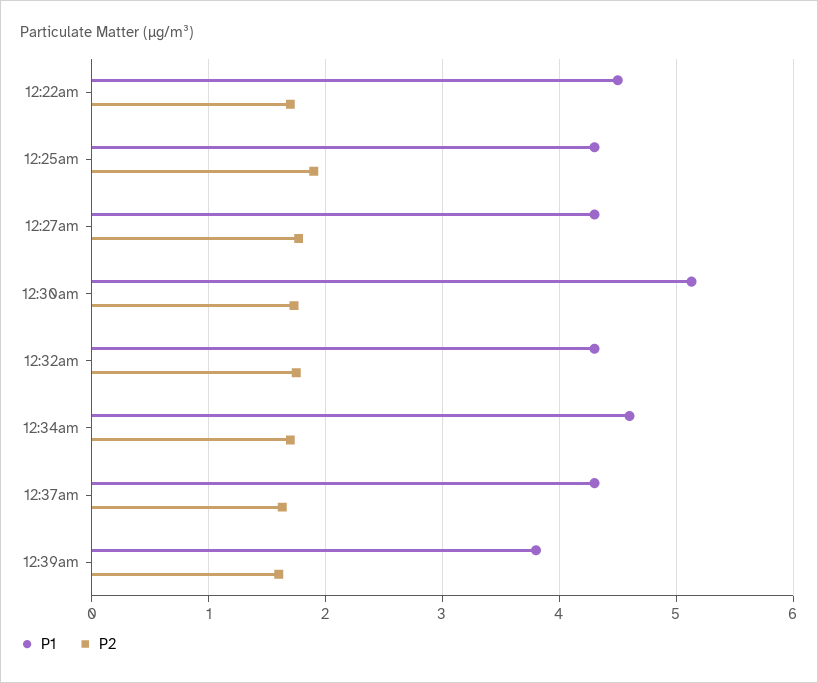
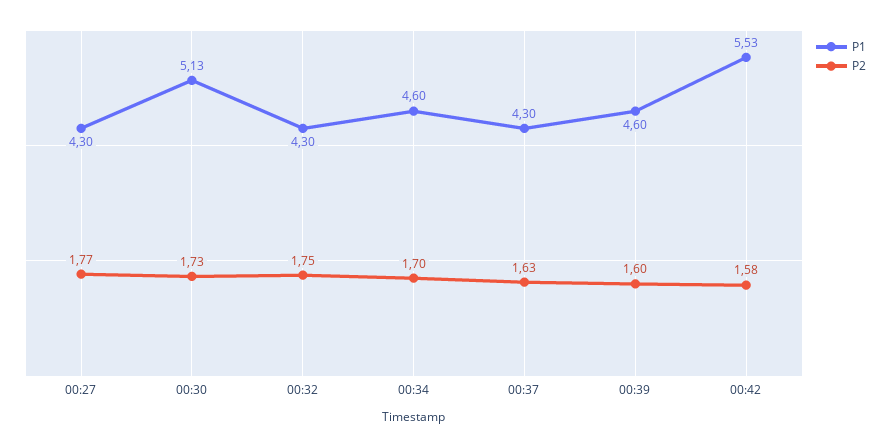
P1, 12:22am: 4.5 -> none
P2, 12:22am: 1.7 -> none
P1, 12:25am: 4.3 -> none
P2, 12:25am: 1.9 -> none
P1, 12:39am: 3.8 -> 4.6
P1, 00:42: none -> 5.53
P2, 00:42: none -> 1.58

